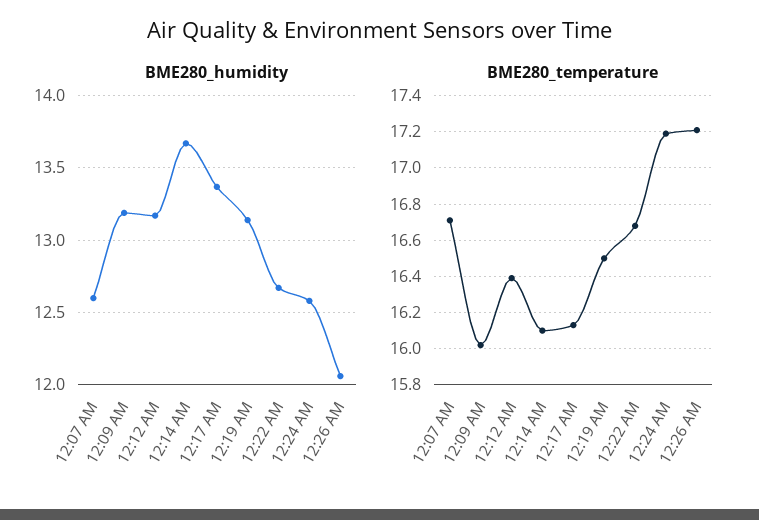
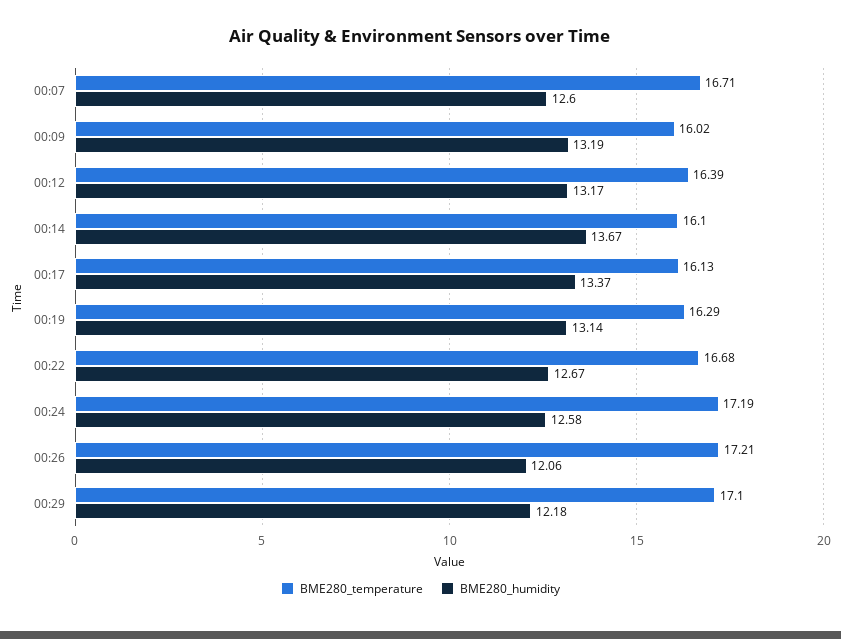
BME280_temperature, 12:19 AM: 16.5 -> 16.29
BME280_temperature, 00:29: none -> 17.1
BME280_humidity, 00:29: none -> 12.18

